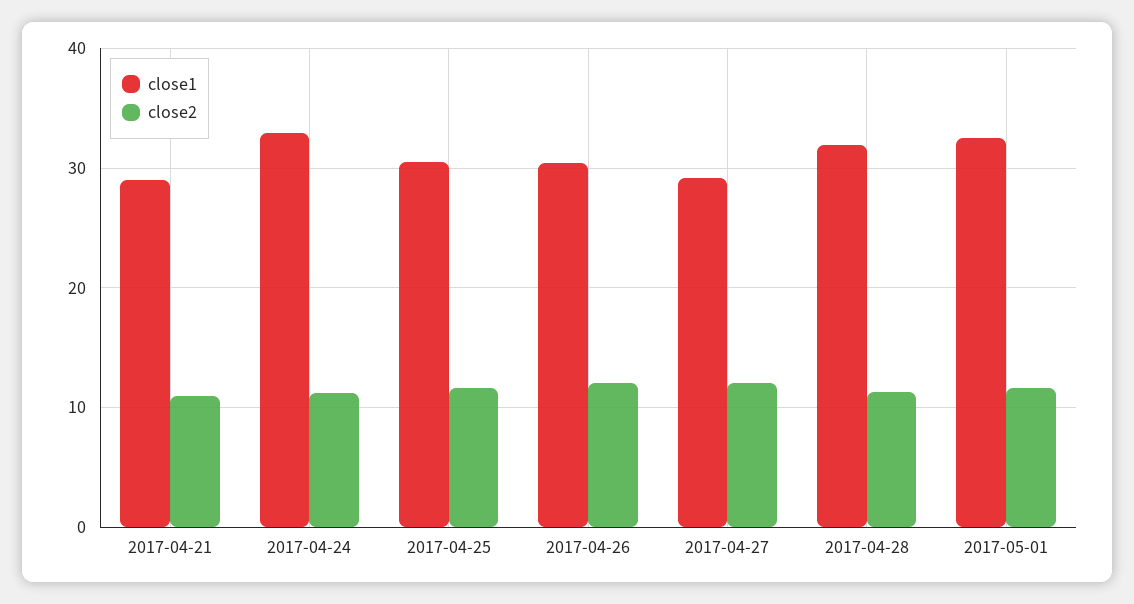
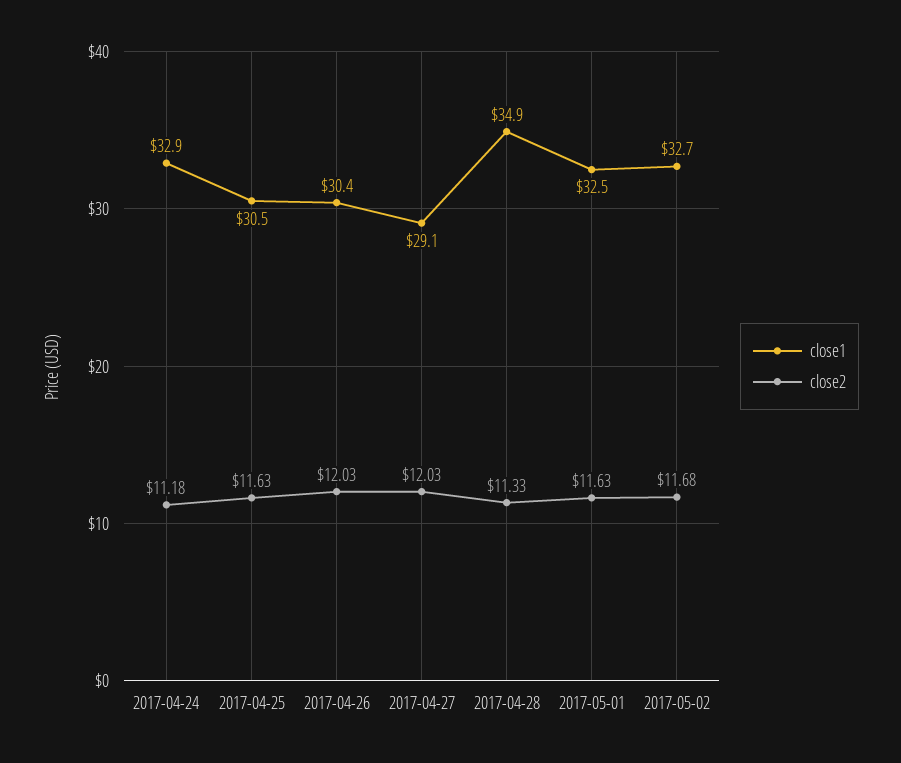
close1, 2017-04-21: 29 -> none
close2, 2017-04-21: 11 -> none
close1, 2017-04-28: 32 -> 34.9
close1, 2017-05-02: none -> 32.7
close2, 2017-05-02: none -> 11.68

